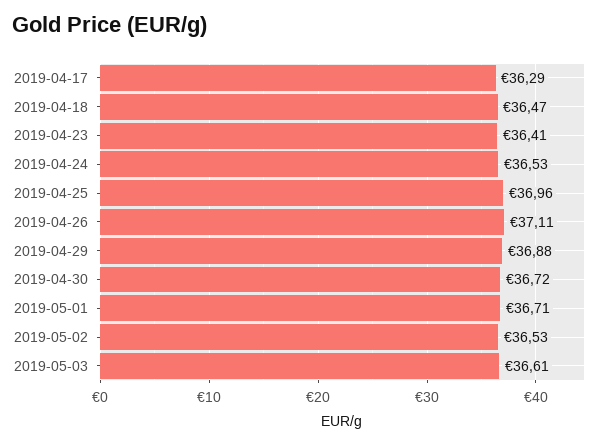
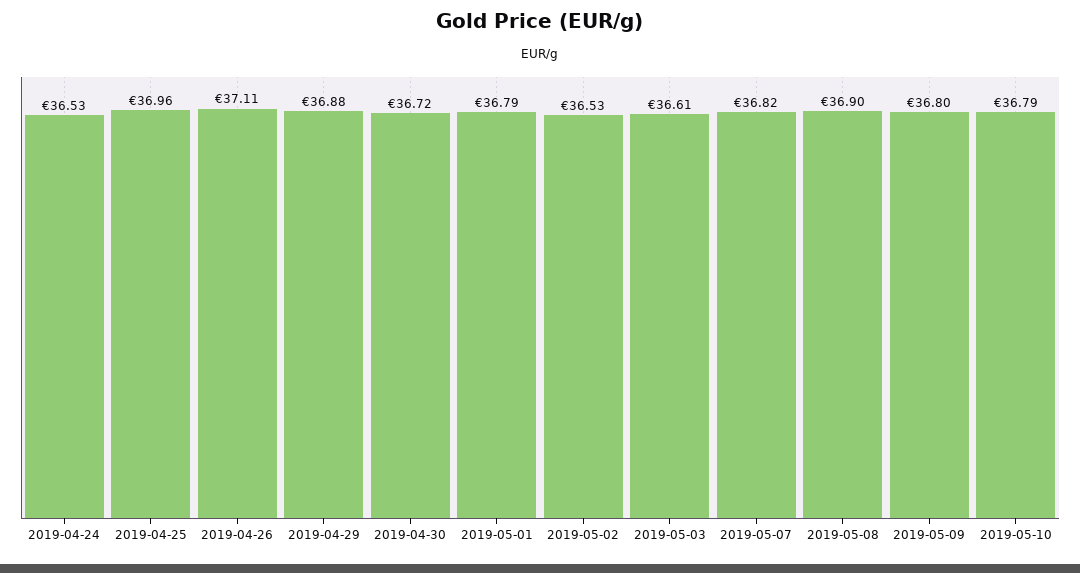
2019-04-17: 36.29 -> none
2019-04-18: 36.47 -> none
2019-04-23: 36.41 -> none
2019-05-01: 36.71 -> 36.79
2019-05-07: none -> 36.82
2019-05-08: none -> 36.9
2019-05-09: none -> 36.8
2019-05-10: none -> 36.79

